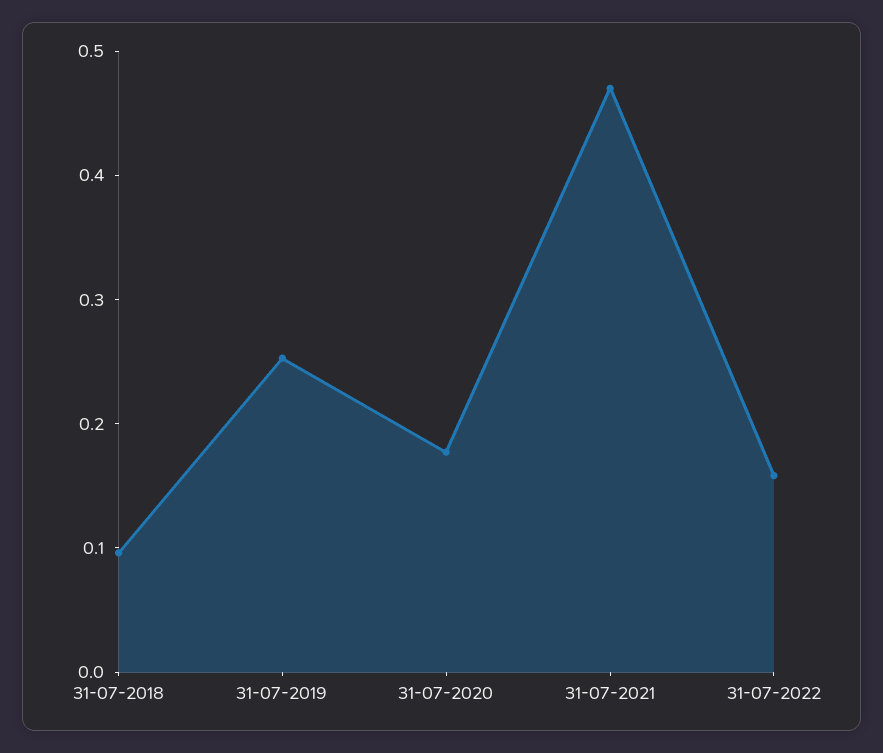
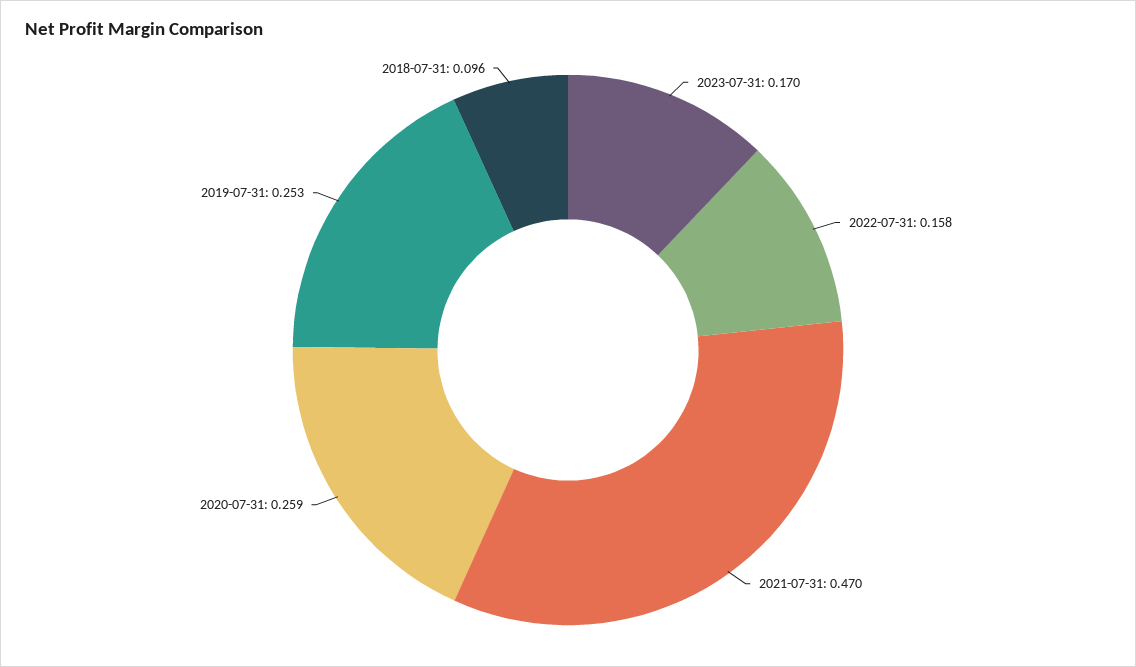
31-07-2020: 0.18 -> 0.259
2023-07-31: none -> 0.17

